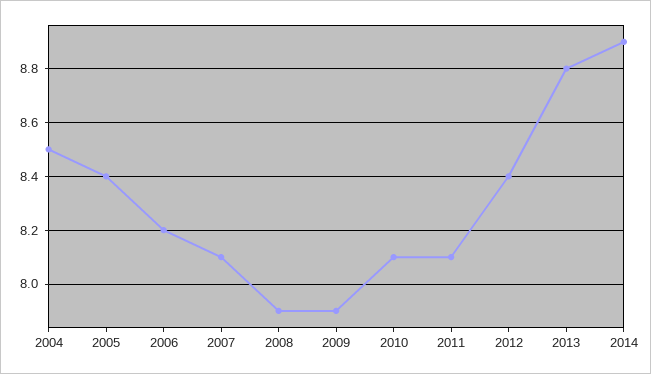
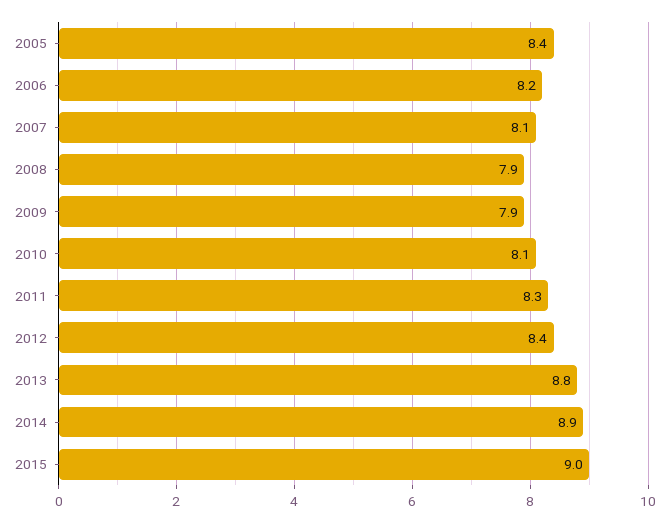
2004: 8.5 -> none
2011: 8.1 -> 8.3
2015: none -> 9

